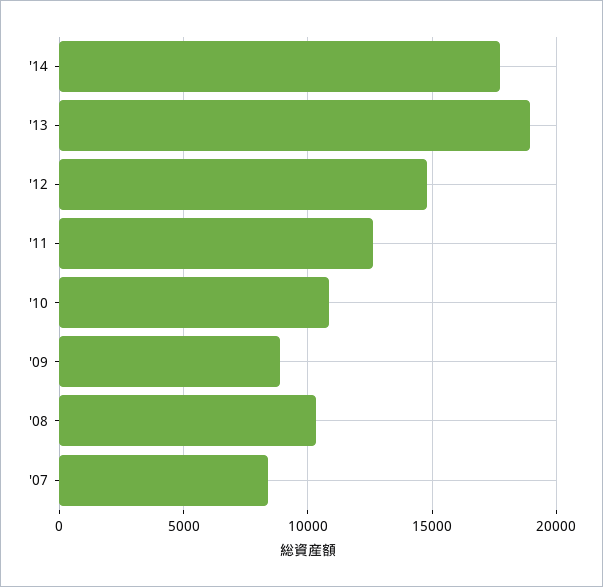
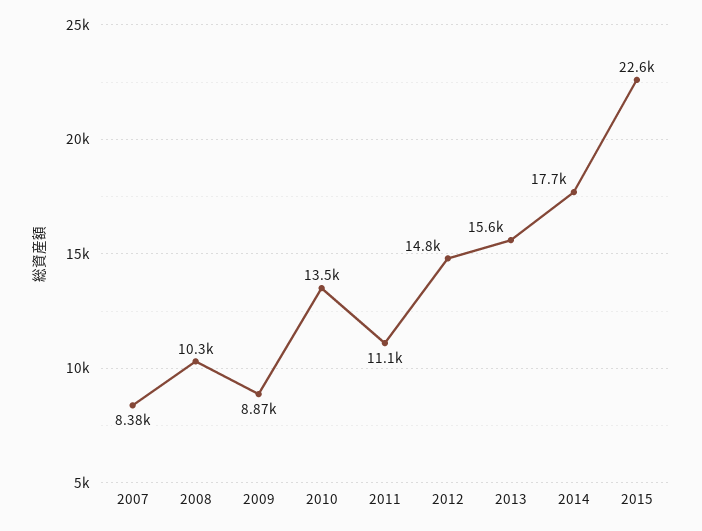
'13: 19000 -> 15600
'11: 12500 -> 11100
'10: 11000 -> 13500
2015: none -> 22600

